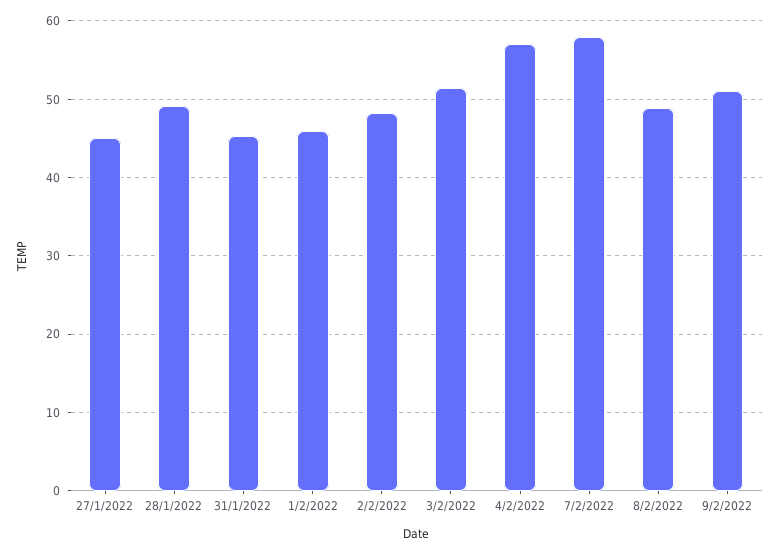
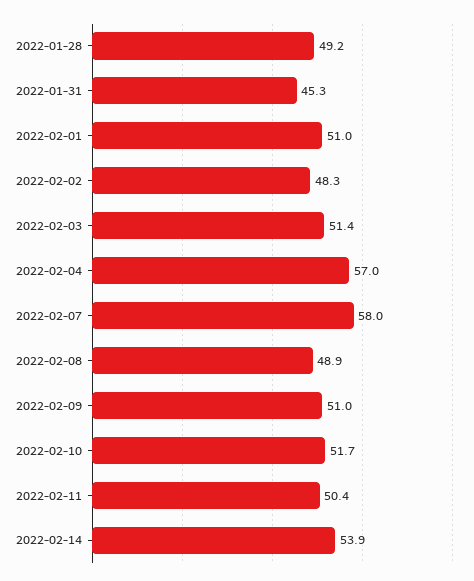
27/1/2022: 45 -> none
1/2/2022: 46 -> 51
2022-02-10: none -> 51.7
2022-02-11: none -> 50.4
2022-02-14: none -> 53.9

